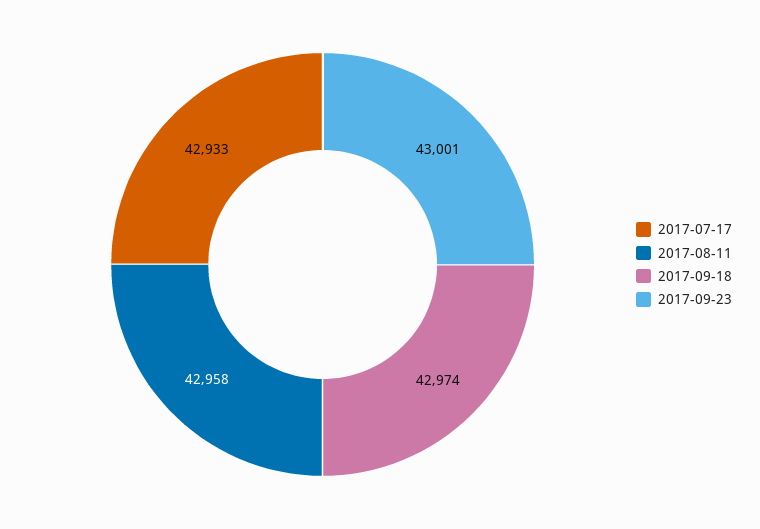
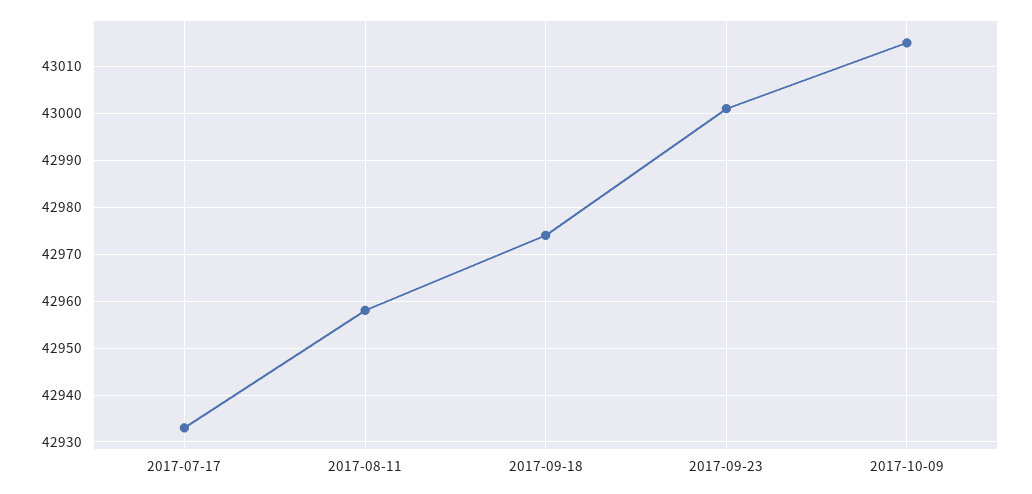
2017-10-09: none -> 43015

